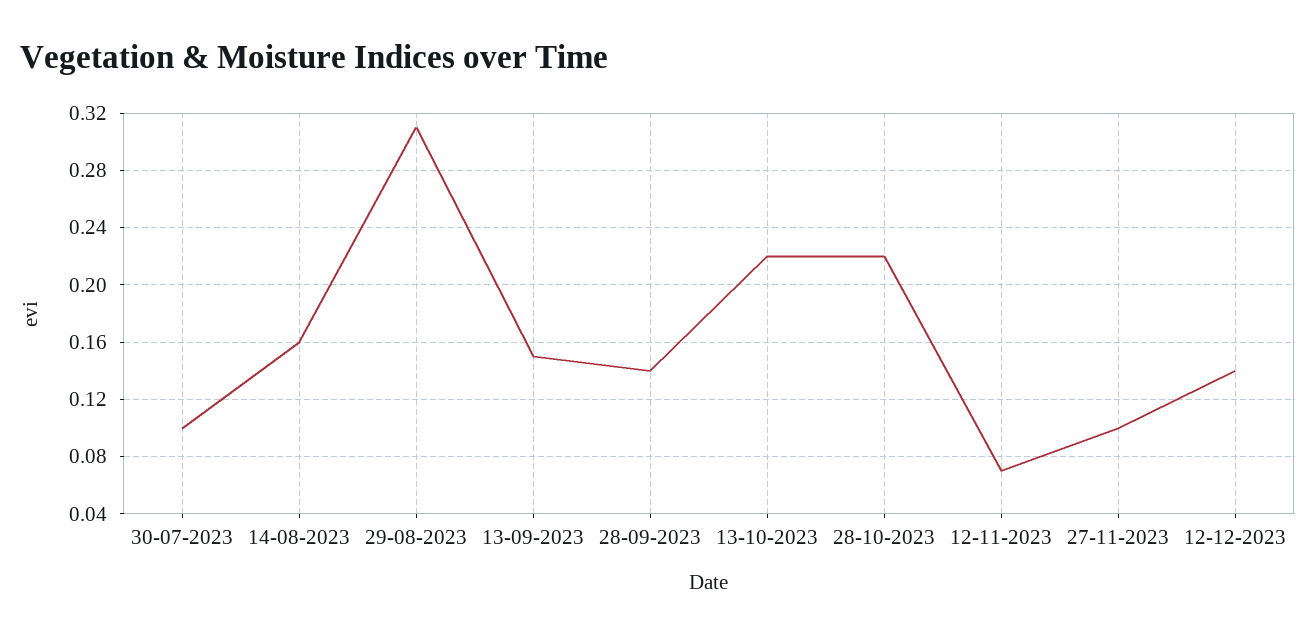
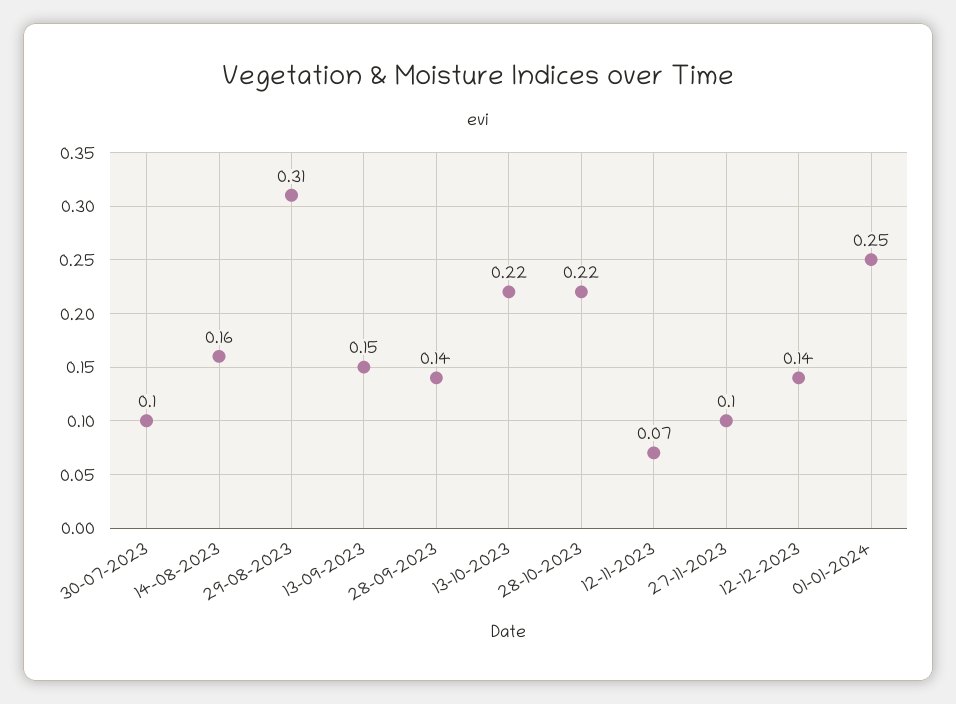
01-01-2024: none -> 0.25

